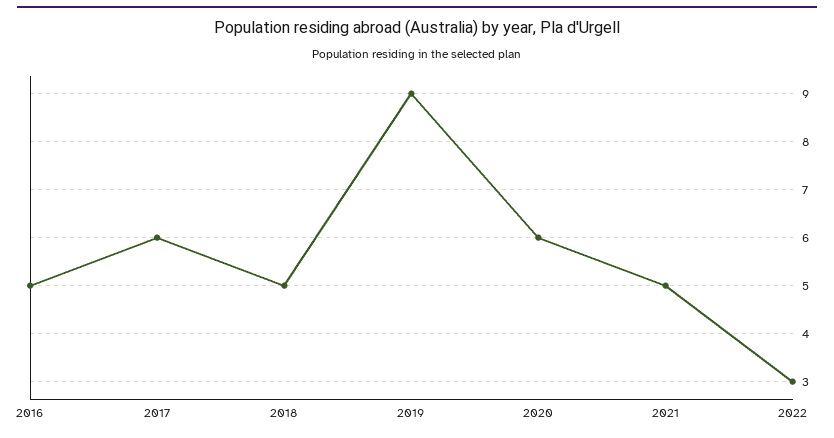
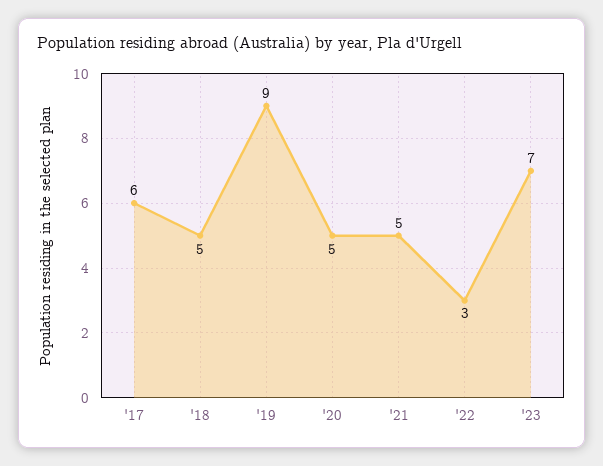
2016: 5 -> none
2020: 6 -> 5
'23: none -> 7

